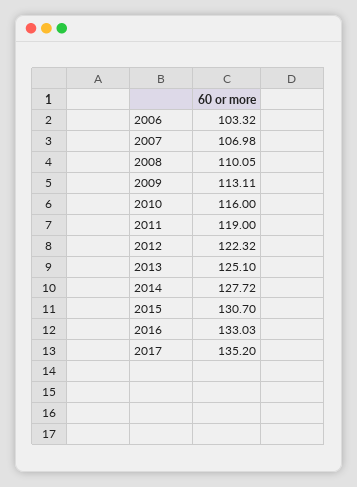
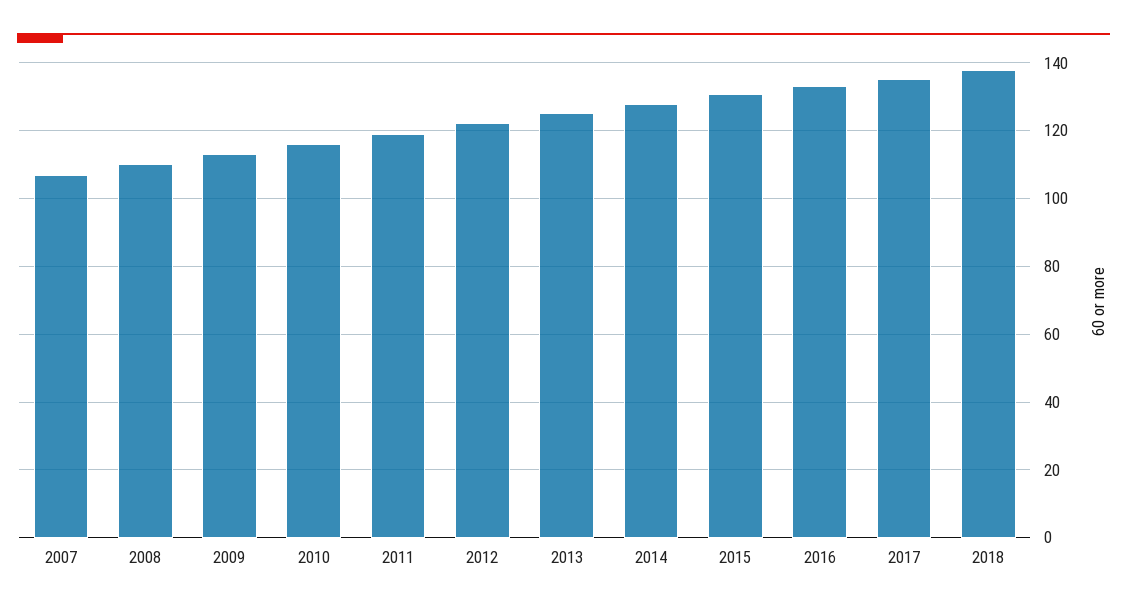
2006: 103.32 -> none
2018: none -> 138

